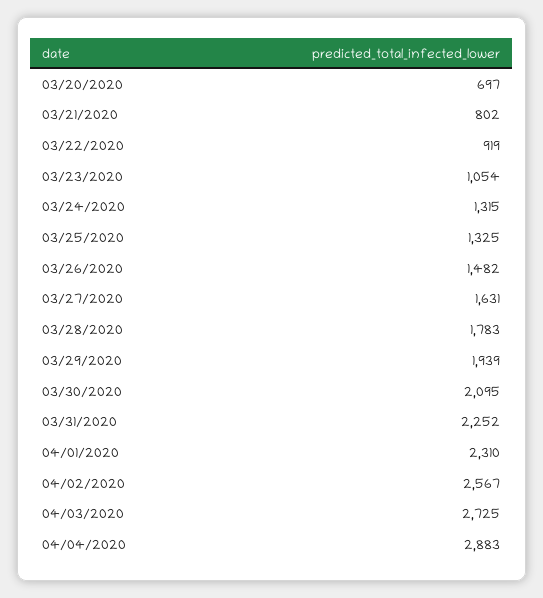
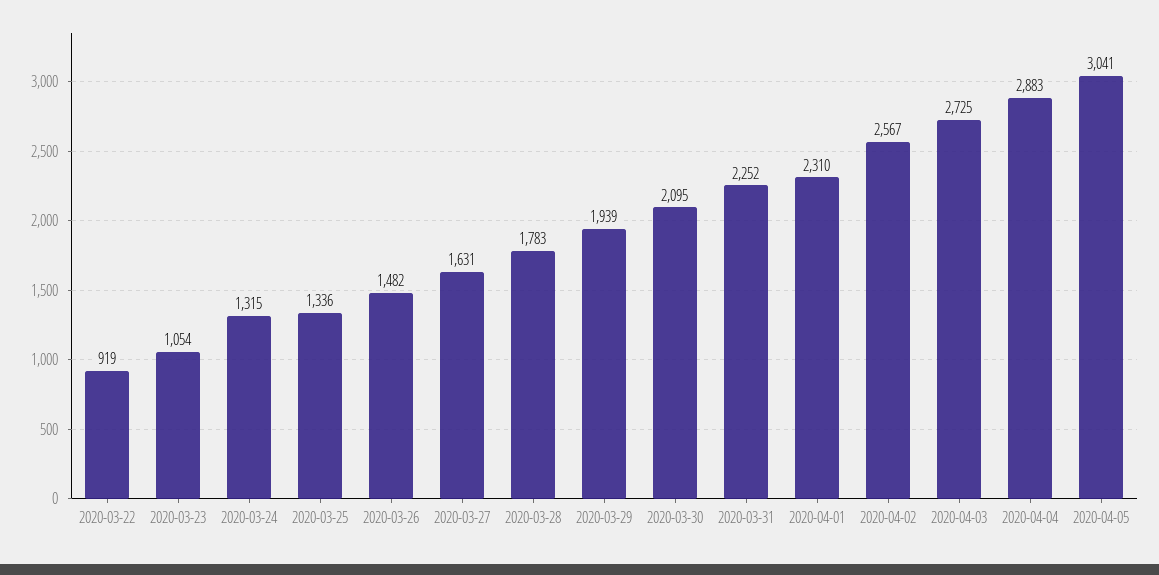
03/20/2020: 697 -> none
03/21/2020: 802 -> none
03/25/2020: 1325 -> 1336
2020-04-05: none -> 3041

